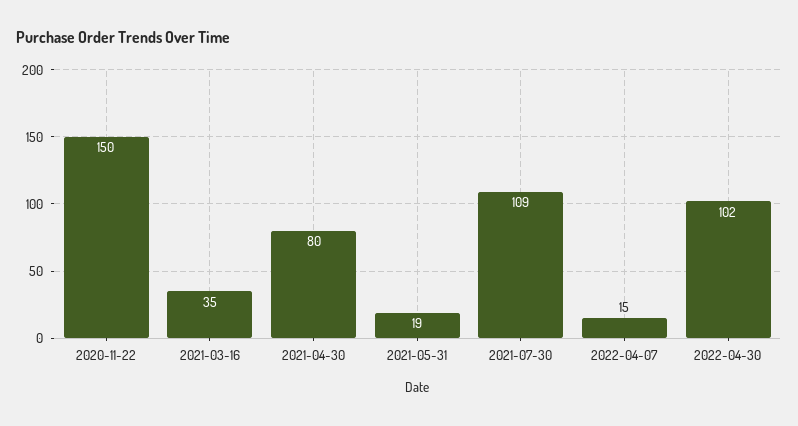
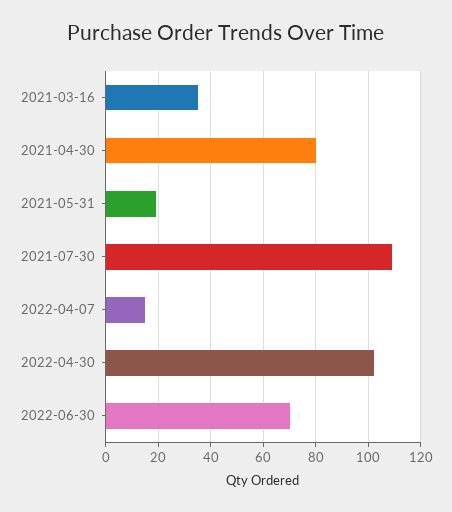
2020-11-22: 150 -> none
2022-06-30: none -> 70

